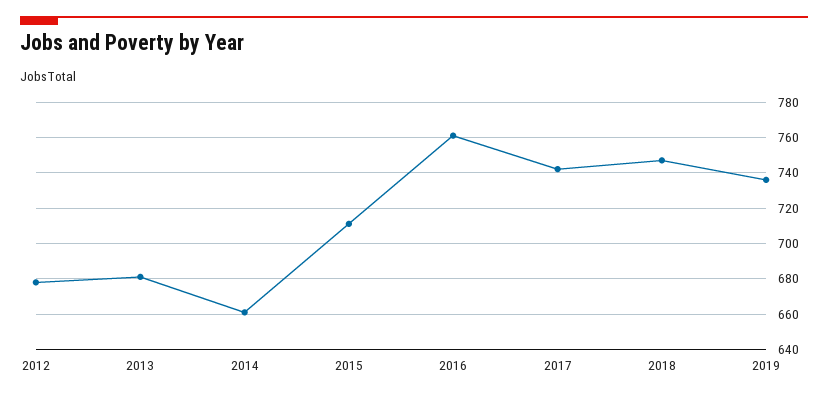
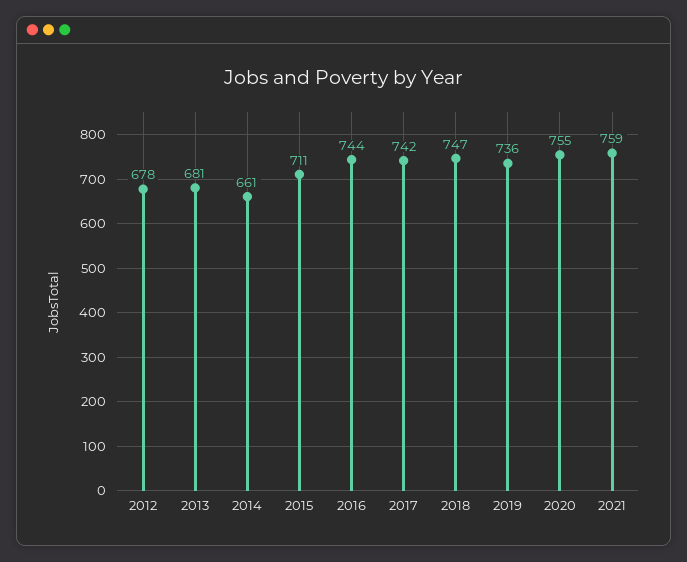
2016: 760 -> 744
2020: none -> 755
2021: none -> 759

